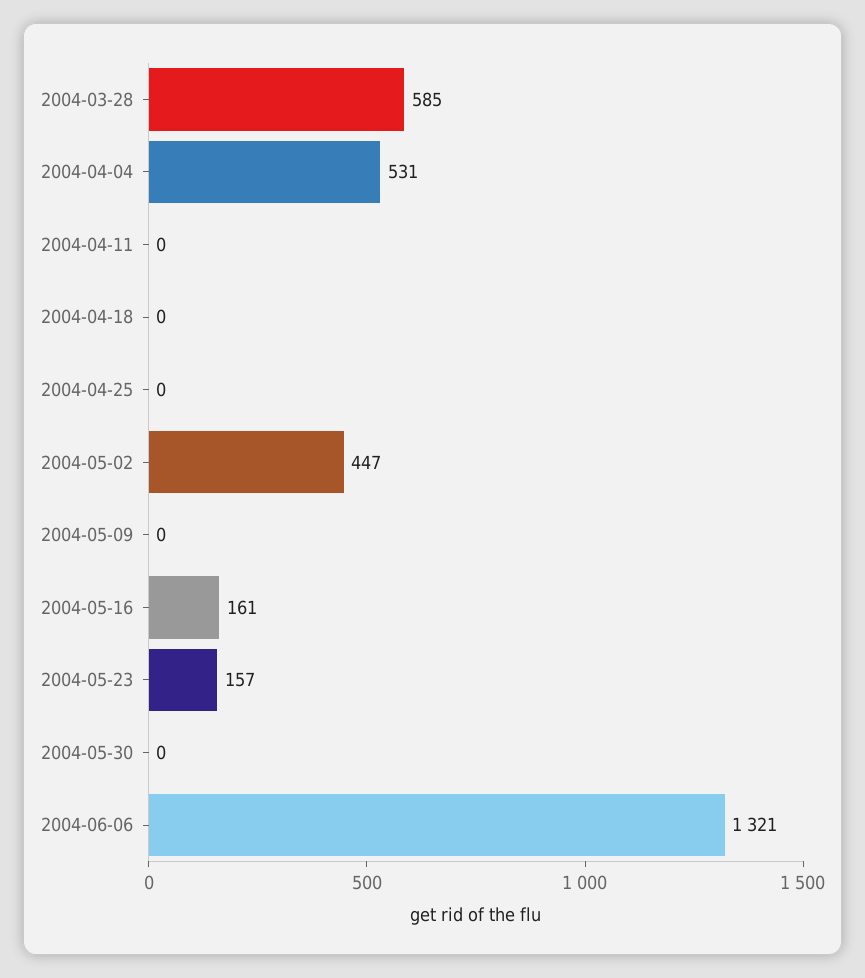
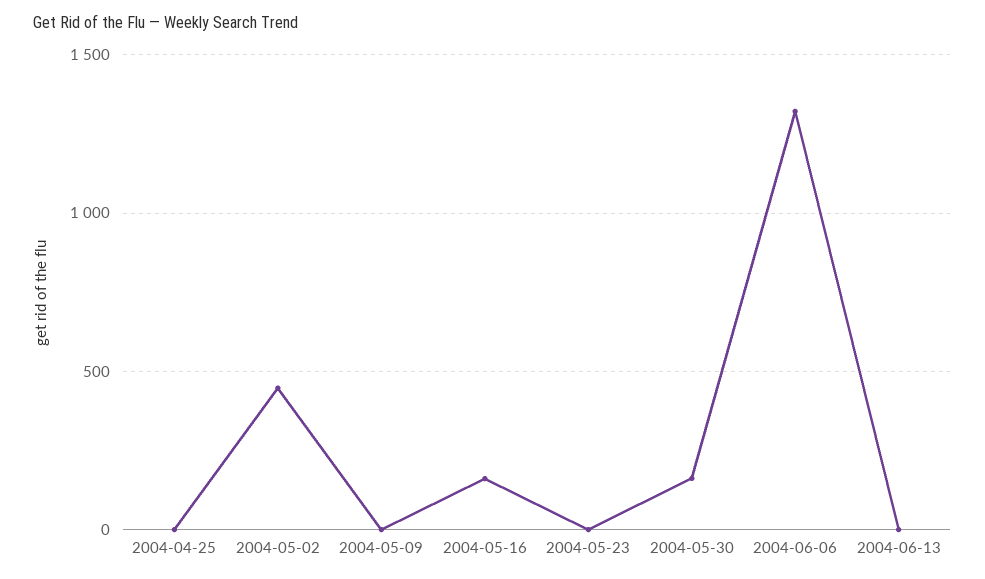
2004-03-28: 585 -> none
2004-04-04: 531 -> none
2004-04-11: 0 -> none
2004-04-18: 0 -> none
2004-05-23: 157 -> 0
2004-05-30: 0 -> 150
2004-06-13: none -> 0

